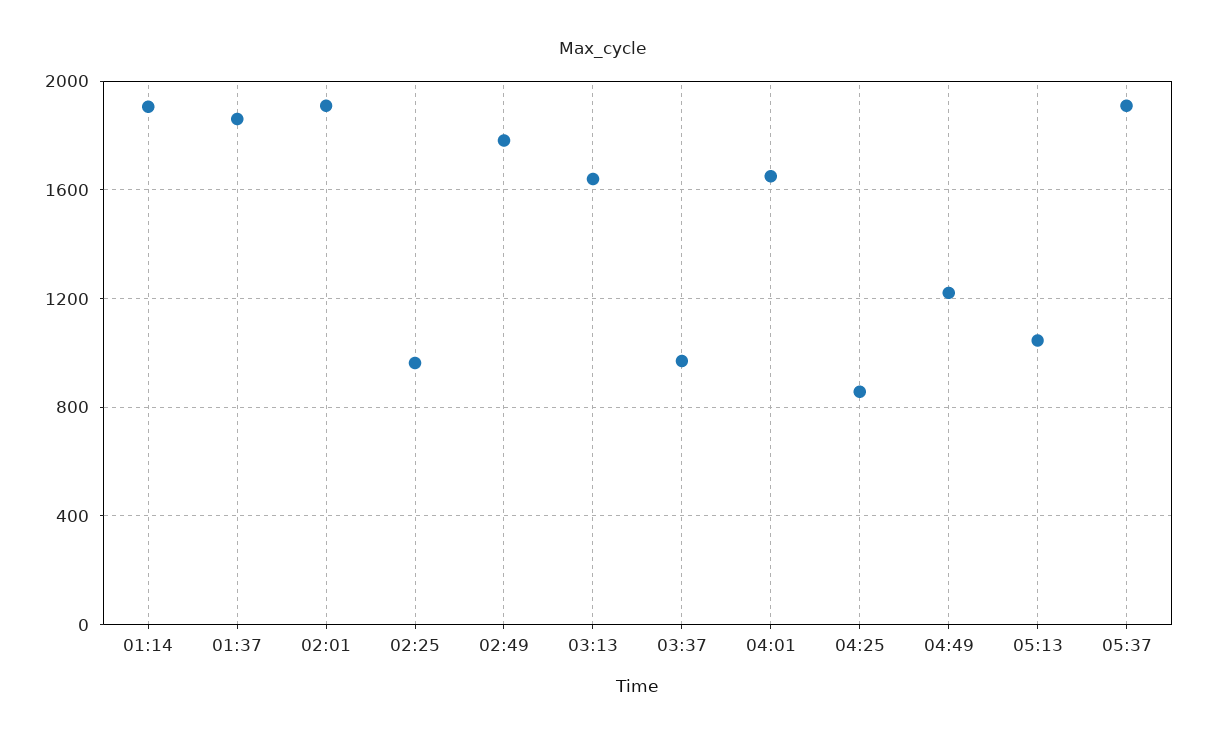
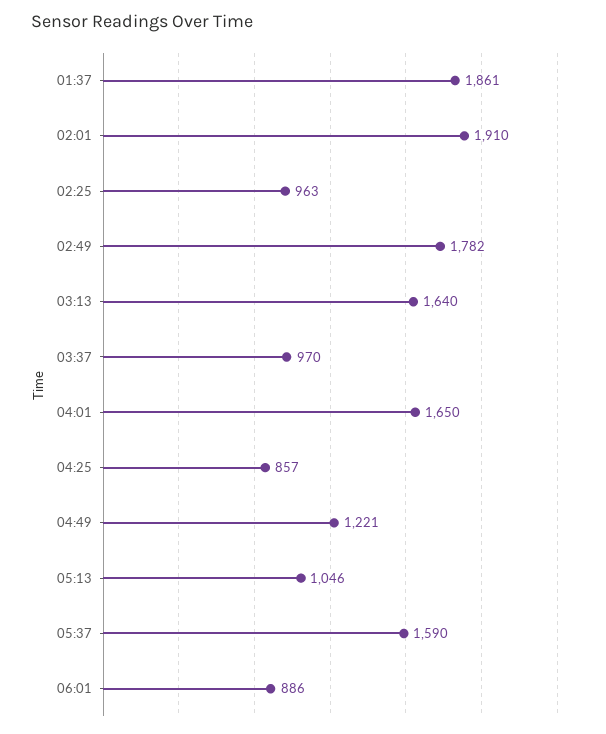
01:14: 1900 -> none
05:37: 1900 -> 1590
06:01: none -> 886

